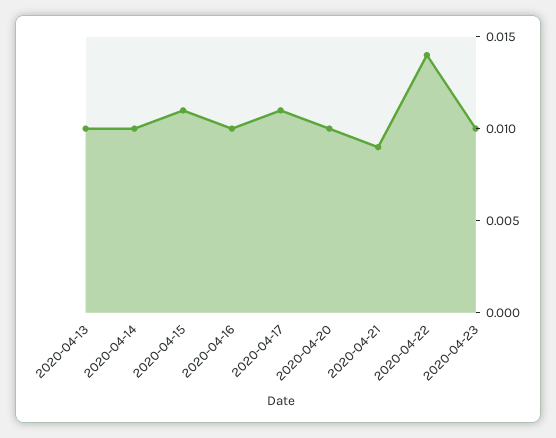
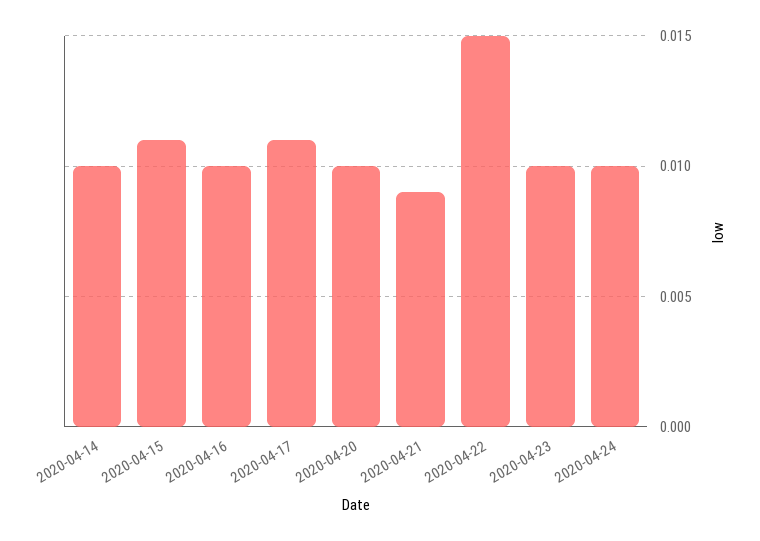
2020-04-13: 0.01 -> none
2020-04-22: 0.014 -> 0.015
2020-04-24: none -> 0.01

